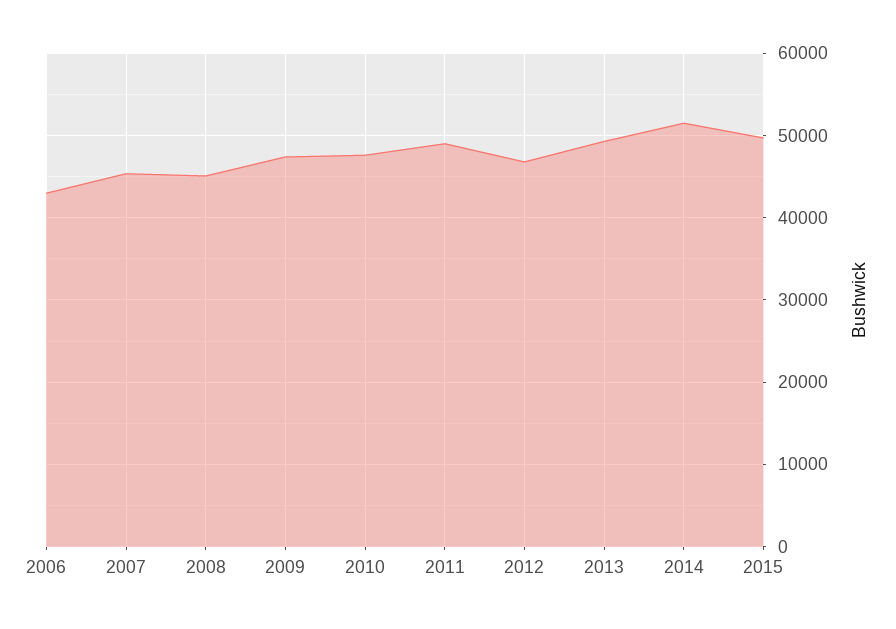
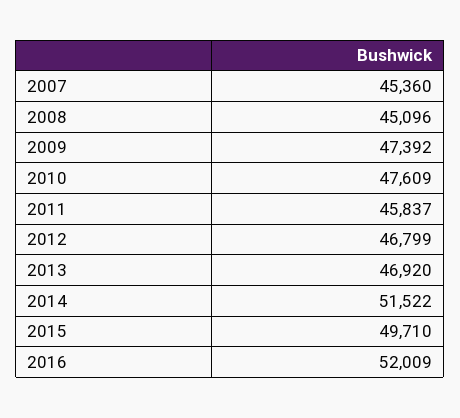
2006: 43000 -> none
2011: 49000 -> 45837
2013: 49000 -> 46920
2016: none -> 52009

